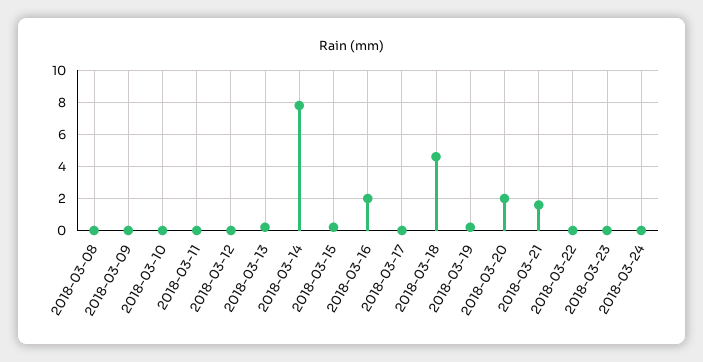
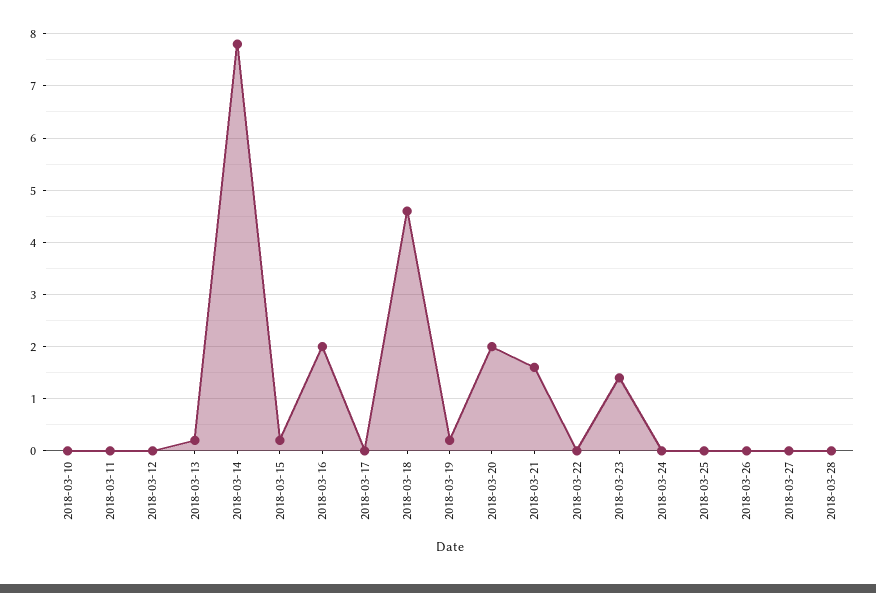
2018-03-08: 0 -> none
2018-03-09: 0 -> none
2018-03-23: 0 -> 1.5
2018-03-25: none -> 0
2018-03-26: none -> 0
2018-03-27: none -> 0
2018-03-28: none -> 0

